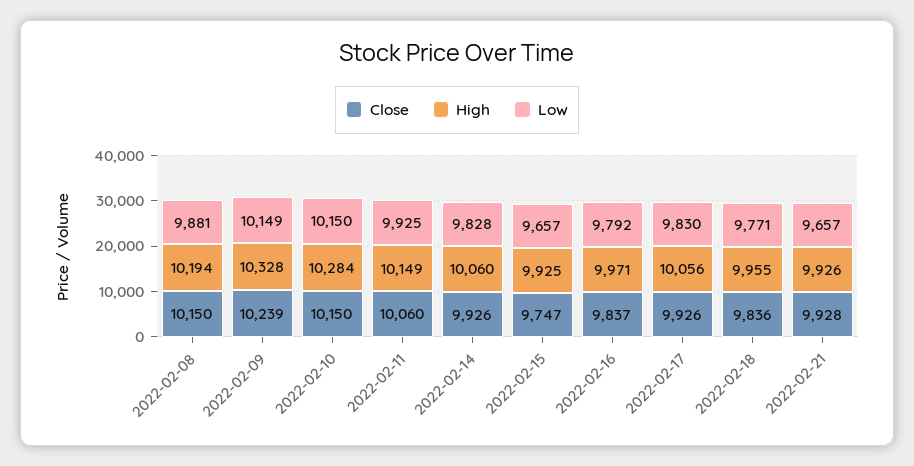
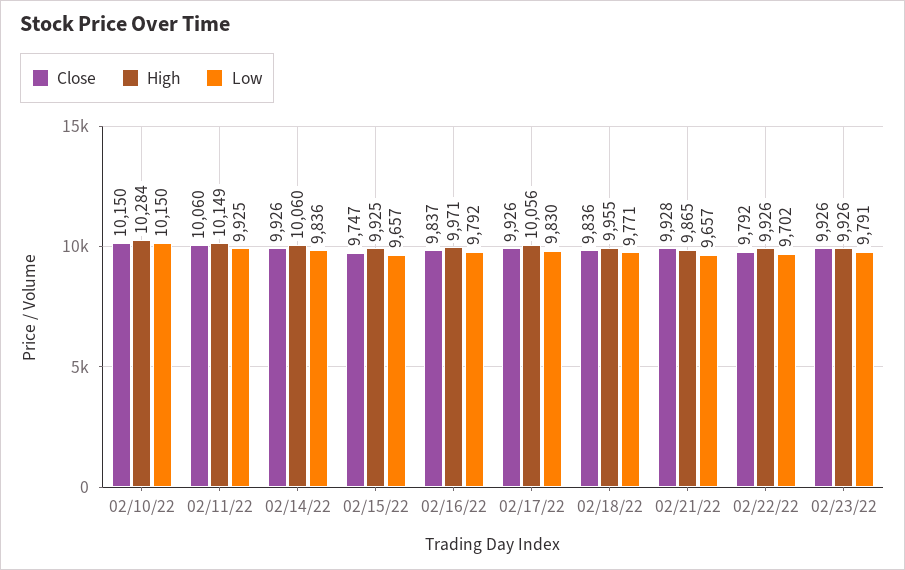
Close, 2022-02-08: 10150 -> none
High, 2022-02-08: 10194 -> none
Low, 2022-02-08: 9881 -> none
Close, 2022-02-09: 10239 -> none
High, 2022-02-09: 10328 -> none
Low, 2022-02-09: 10149 -> none
Low, 2022-02-14: 9828 -> 9836
High, 2022-02-21: 9926 -> 9865
Close, 02/22/22: none -> 9792
High, 02/22/22: none -> 9926
Low, 02/22/22: none -> 9702
Close, 02/23/22: none -> 9926
High, 02/23/22: none -> 9926
Low, 02/23/22: none -> 9791

